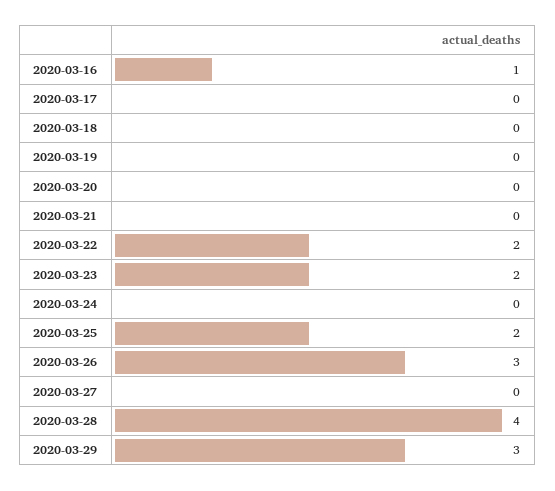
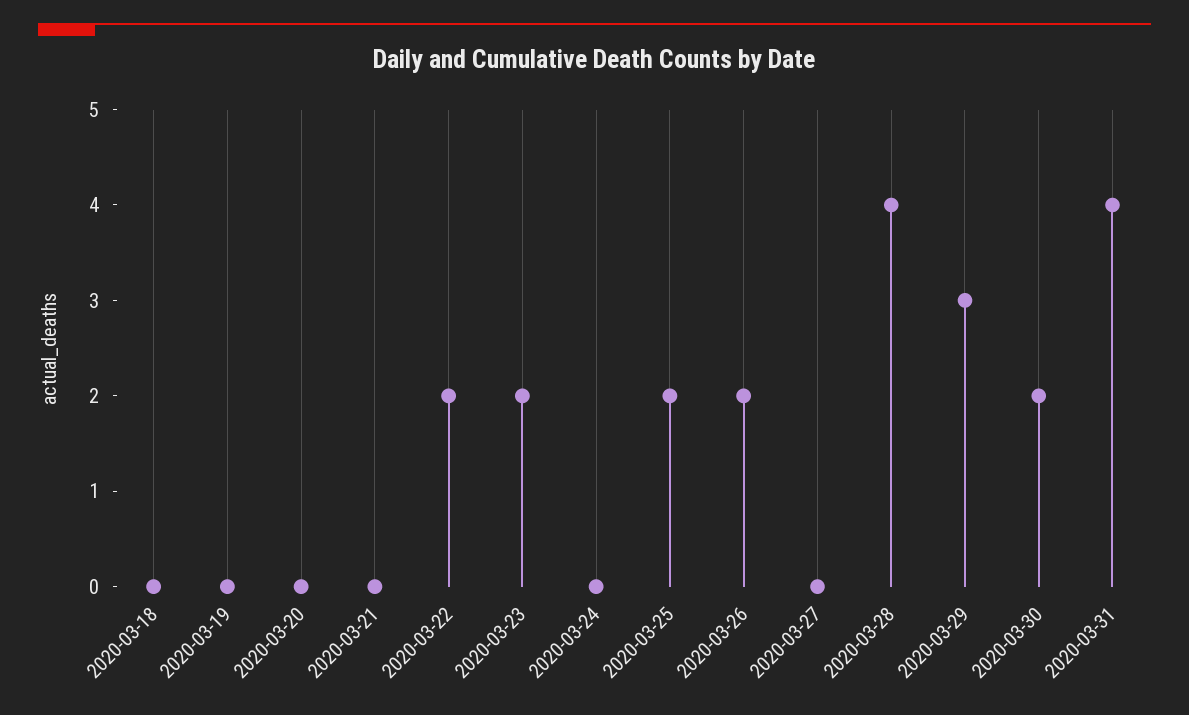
2020-03-16: 1 -> none
2020-03-17: 0 -> none
2020-03-26: 3 -> 2
2020-03-30: none -> 2
2020-03-31: none -> 4

